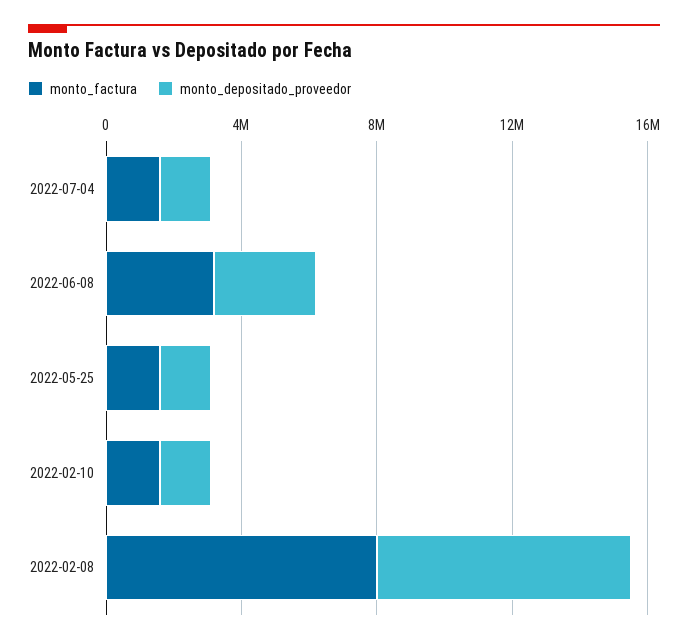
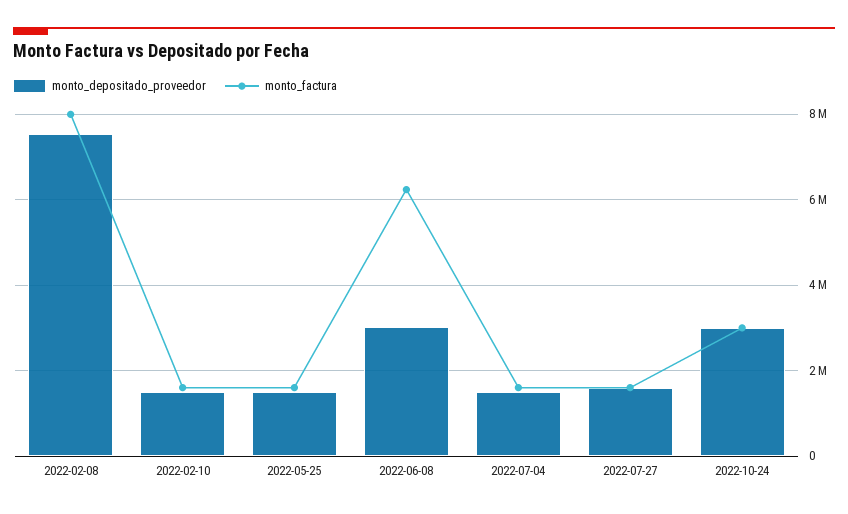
monto_factura, 2022-06-08: 3000000 -> 6200000
monto_depositado_proveedor, 2022-07-27: none -> 1600000
monto_factura, 2022-07-27: none -> 1600000
monto_depositado_proveedor, 2022-10-24: none -> 3000000
monto_factura, 2022-10-24: none -> 3000000

